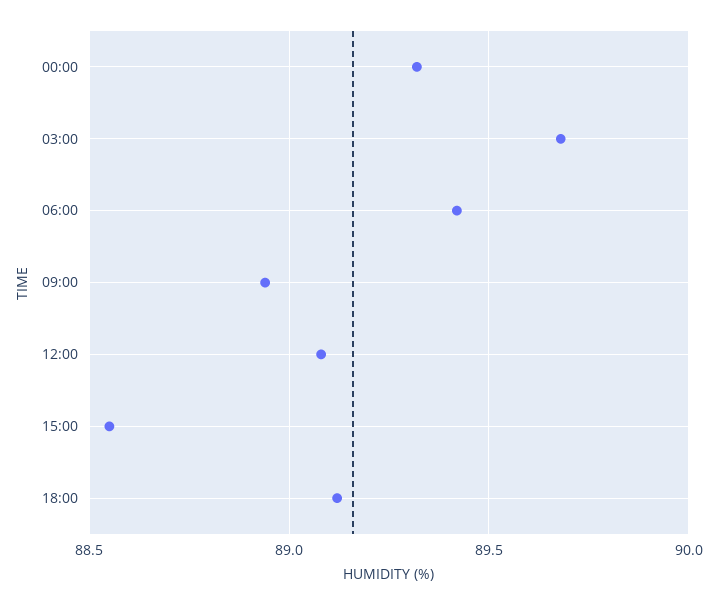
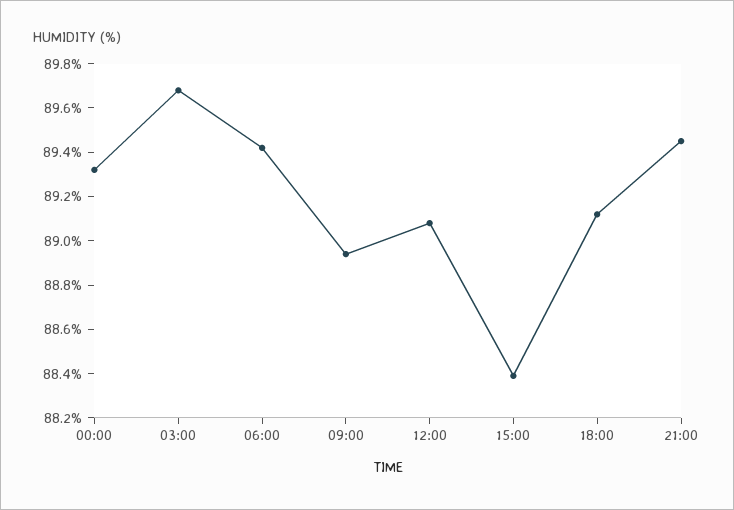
15:00: 88.55 -> 88.4
21:00: none -> 89.45

